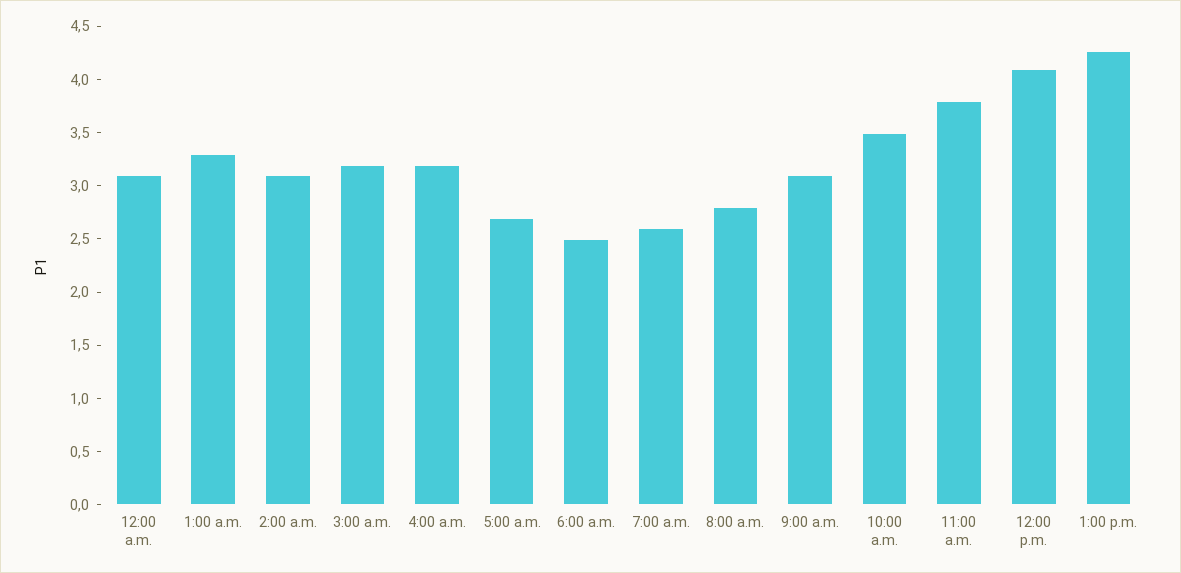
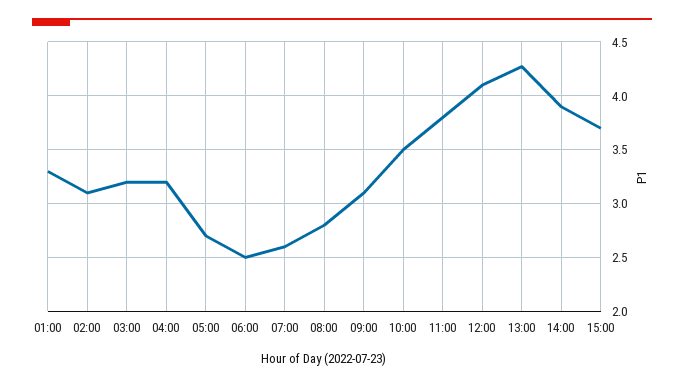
12:00 a.m.: 3.1 -> none
14:00: none -> 3.9
15:00: none -> 3.7

